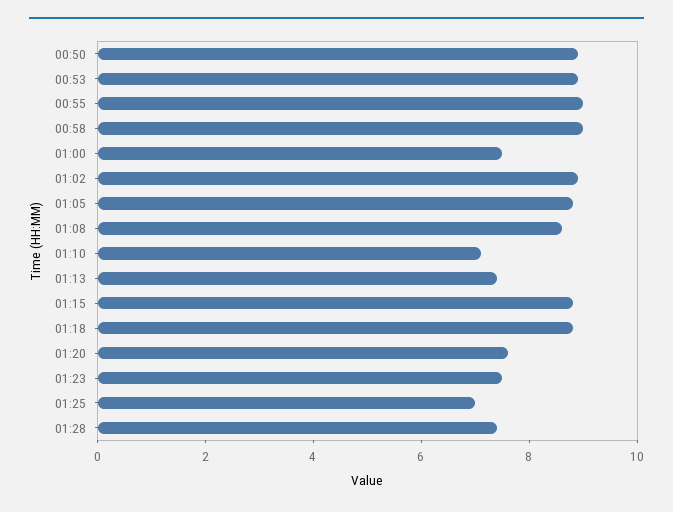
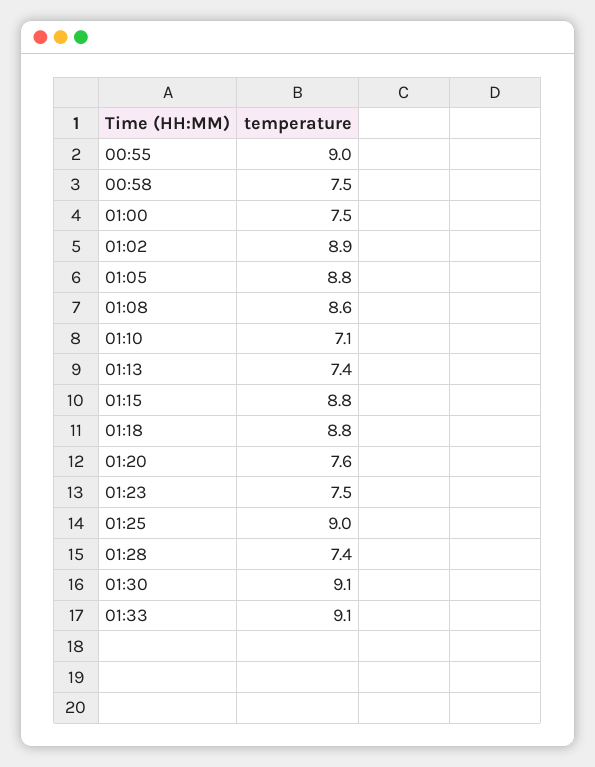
00:50: 9 -> none
00:53: 9 -> none
00:58: 9 -> 7.5
01:25: 7 -> 9
01:30: none -> 9.1
01:33: none -> 9.1

